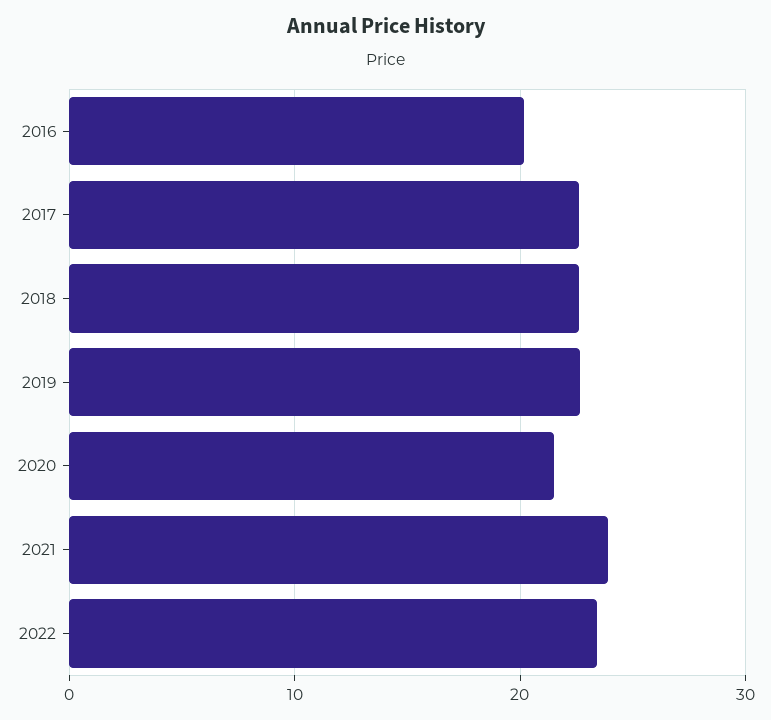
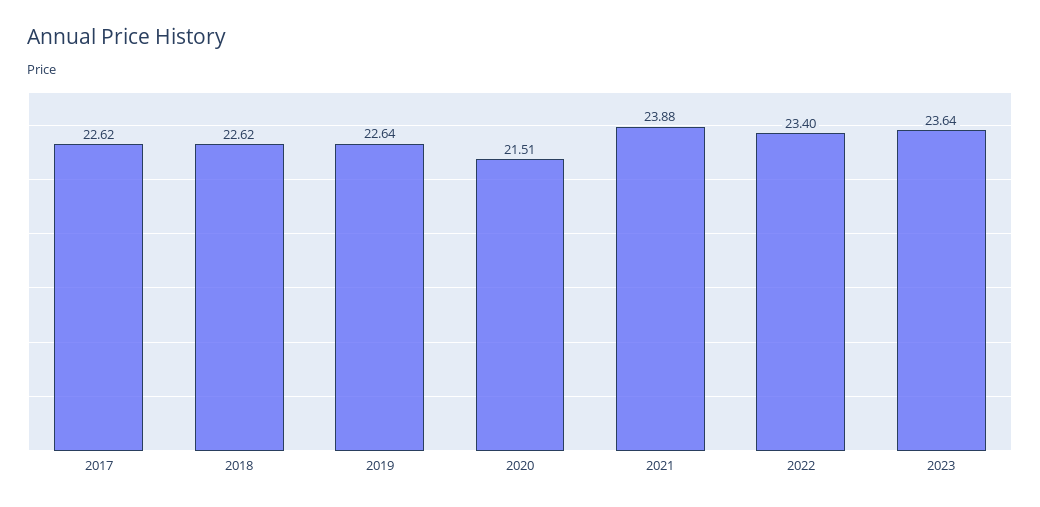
2016: 20 -> none
2023: none -> 23.64

